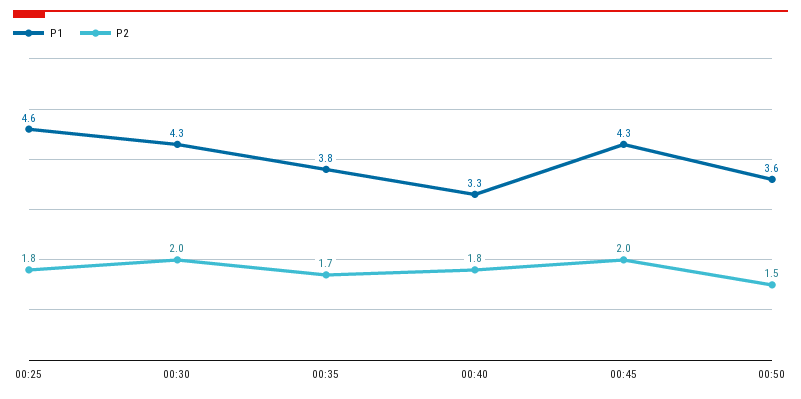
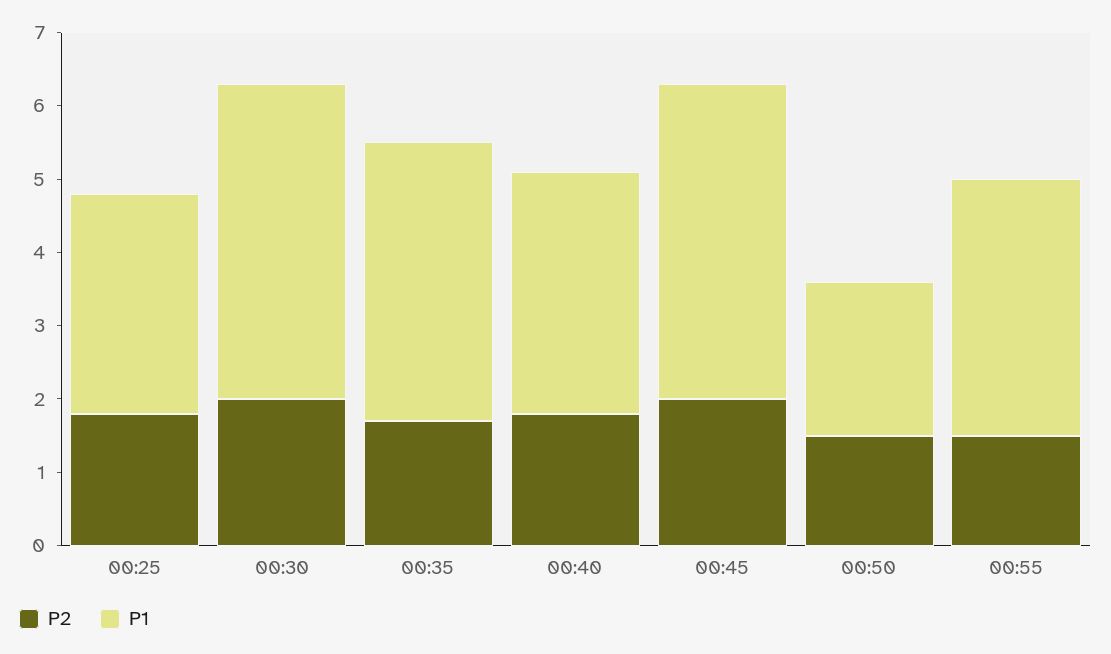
P1, 00:25: 4.6 -> 3
P1, 00:50: 3.6 -> 2
P2, 00:55: none -> 1.5
P1, 00:55: none -> 3.5

